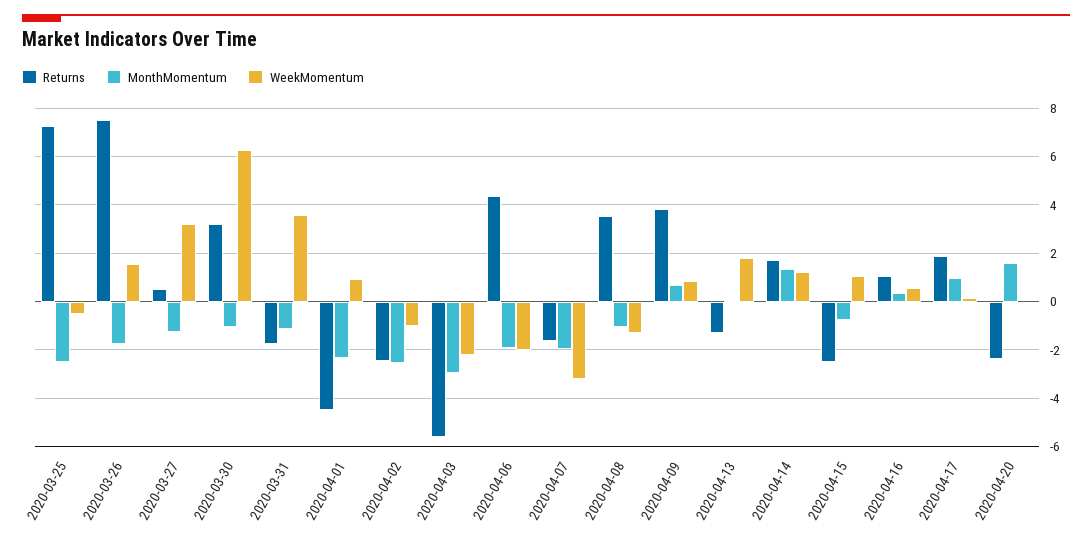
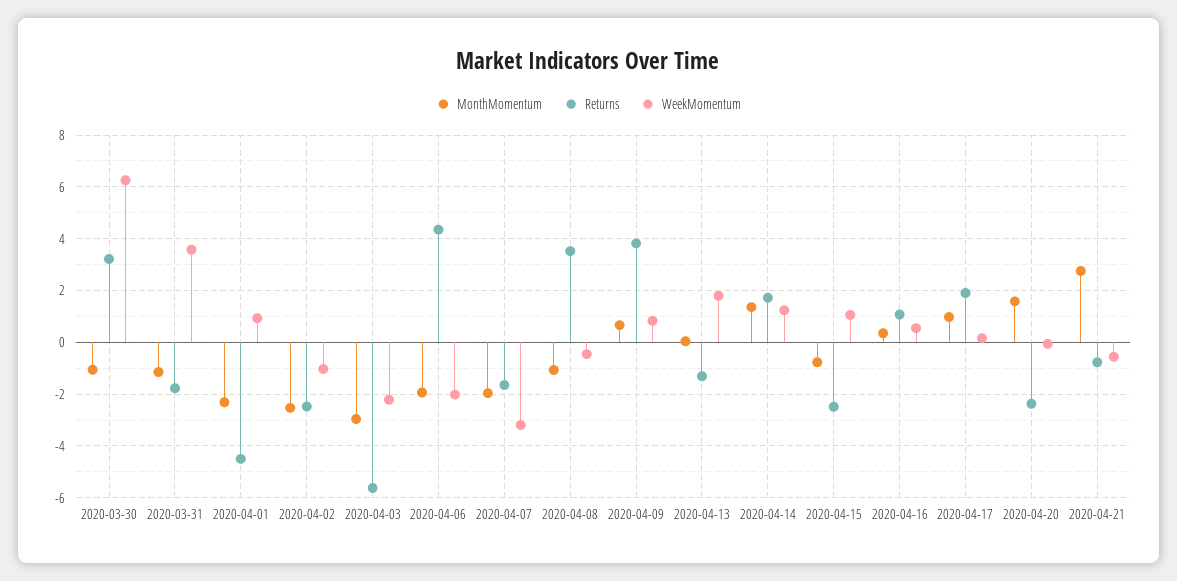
Returns, 2020-03-25: 7.25 -> none
MonthMomentum, 2020-03-25: -2.5 -> none
WeekMomentum, 2020-03-25: -0.5 -> none
Returns, 2020-03-26: 7.5 -> none
MonthMomentum, 2020-03-26: -1.75 -> none
WeekMomentum, 2020-03-26: 1.5 -> none
Returns, 2020-03-27: 0.5 -> none
MonthMomentum, 2020-03-27: -1.25 -> none
WeekMomentum, 2020-03-27: 3.25 -> none
WeekMomentum, 2020-04-08: -1.25 -> -0.5
MonthMomentum, 2020-04-21: none -> 2.75
Returns, 2020-04-21: none -> -0.75
WeekMomentum, 2020-04-21: none -> -0.5

